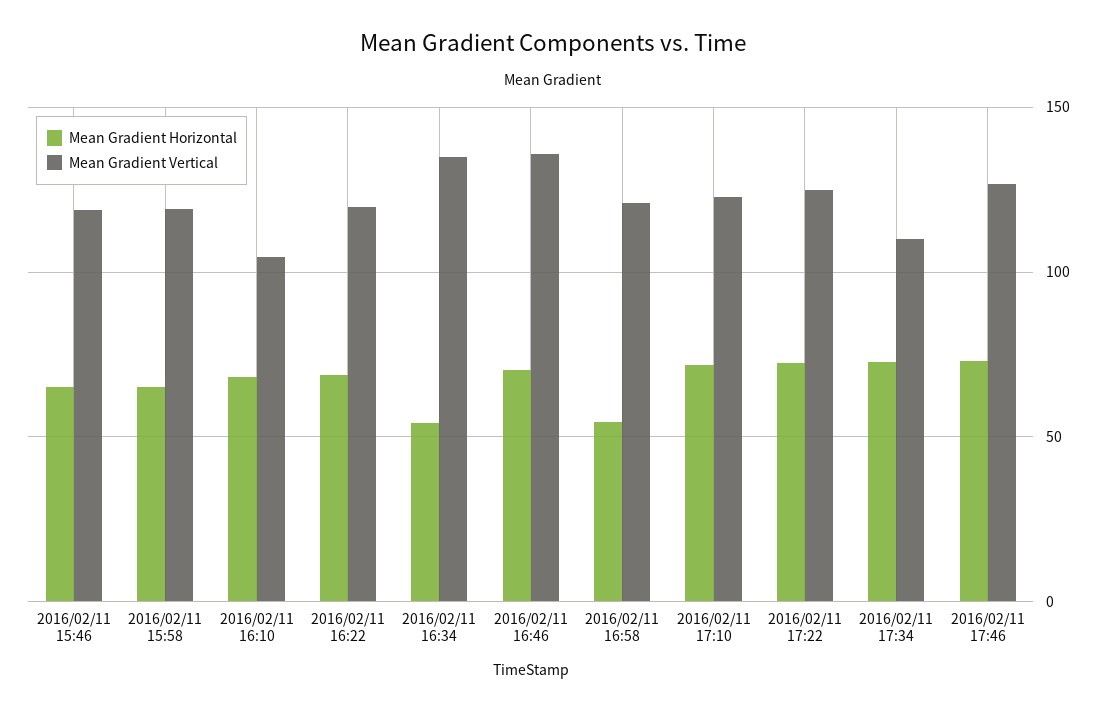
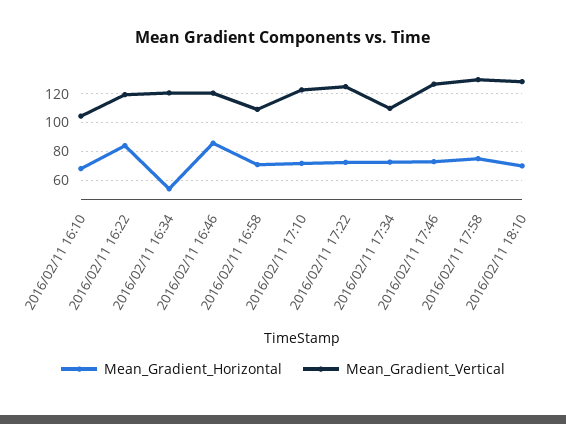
Mean Gradient Horizontal, 2016/02/11 15:46: 65 -> none
Mean Gradient Vertical, 2016/02/11 15:46: 120 -> none
Mean Gradient Horizontal, 2016/02/11 15:58: 65 -> none
Mean Gradient Vertical, 2016/02/11 15:58: 120 -> none
Mean Gradient Horizontal, 2016/02/11 16:22: 70 -> 85
Mean Gradient Vertical, 2016/02/11 16:34: 135 -> 120
Mean Gradient Horizontal, 2016/02/11 16:46: 70 -> 85
Mean Gradient Vertical, 2016/02/11 16:46: 135 -> 120
Mean Gradient Horizontal, 2016/02/11 16:58: 55 -> 70
Mean Gradient Vertical, 2016/02/11 16:58: 120 -> 110
Mean Gradient Horizontal, 2016/02/11 17:58: none -> 75
Mean Gradient Vertical, 2016/02/11 17:58: none -> 130
Mean Gradient Horizontal, 2016/02/11 18:10: none -> 70
Mean Gradient Vertical, 2016/02/11 18:10: none -> 130

